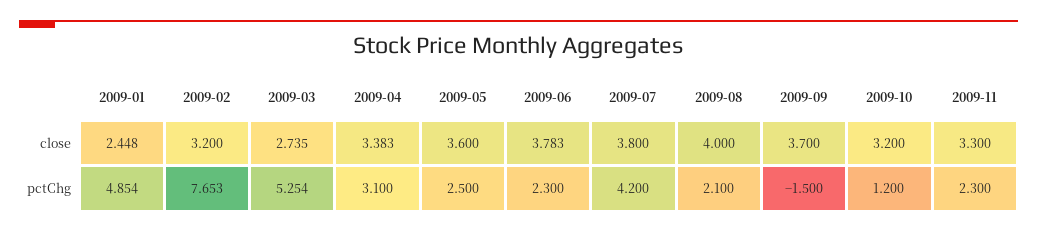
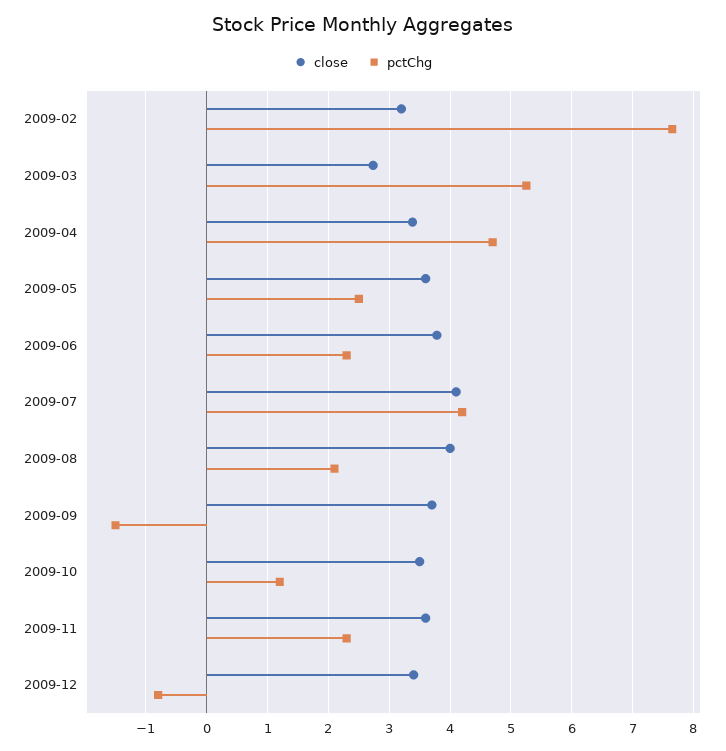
close, 2009-01: 2.448 -> none
close, 2009-07: 3.8 -> 4.1
close, 2009-10: 3.2 -> 3.5
close, 2009-11: 3.3 -> 3.6
pctChg, 2009-01: 4.854 -> none
pctChg, 2009-04: 3.1 -> 4.7
close, 2009-12: none -> 3.4
pctChg, 2009-12: none -> -0.8

